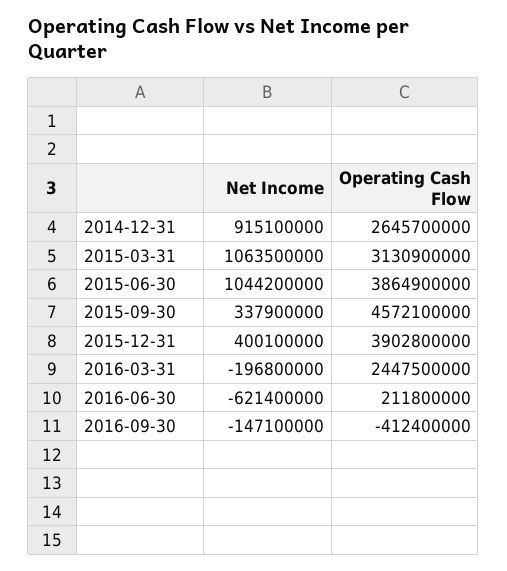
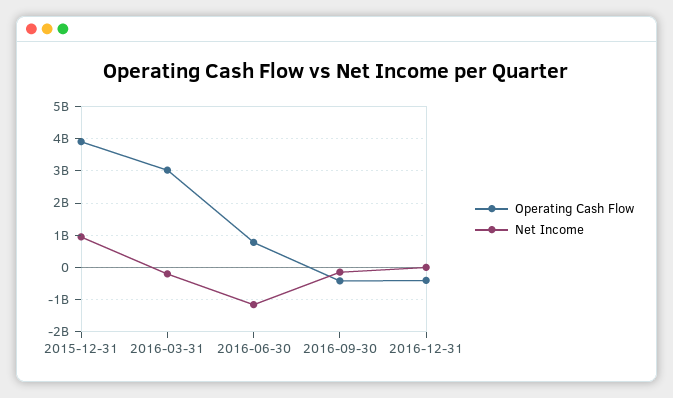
Net Income, 2014-12-31: 915100000 -> none
Operating Cash Flow, 2014-12-31: 2645700000 -> none
Net Income, 2015-03-31: 1063500000 -> none
Operating Cash Flow, 2015-03-31: 3130900000 -> none
Net Income, 2015-06-30: 1044200000 -> none
Operating Cash Flow, 2015-06-30: 3864900000 -> none
Net Income, 2015-09-30: 337900000 -> none
Operating Cash Flow, 2015-09-30: 4572100000 -> none
Net Income, 2015-12-31: 400100000 -> 1000000000
Operating Cash Flow, 2016-03-31: 2447500000 -> 3000000000
Net Income, 2016-06-30: -621400000 -> -1200000000
Operating Cash Flow, 2016-06-30: 211800000 -> 800000000
Operating Cash Flow, 2016-12-31: none -> -400000000
Net Income, 2016-12-31: none -> 0

